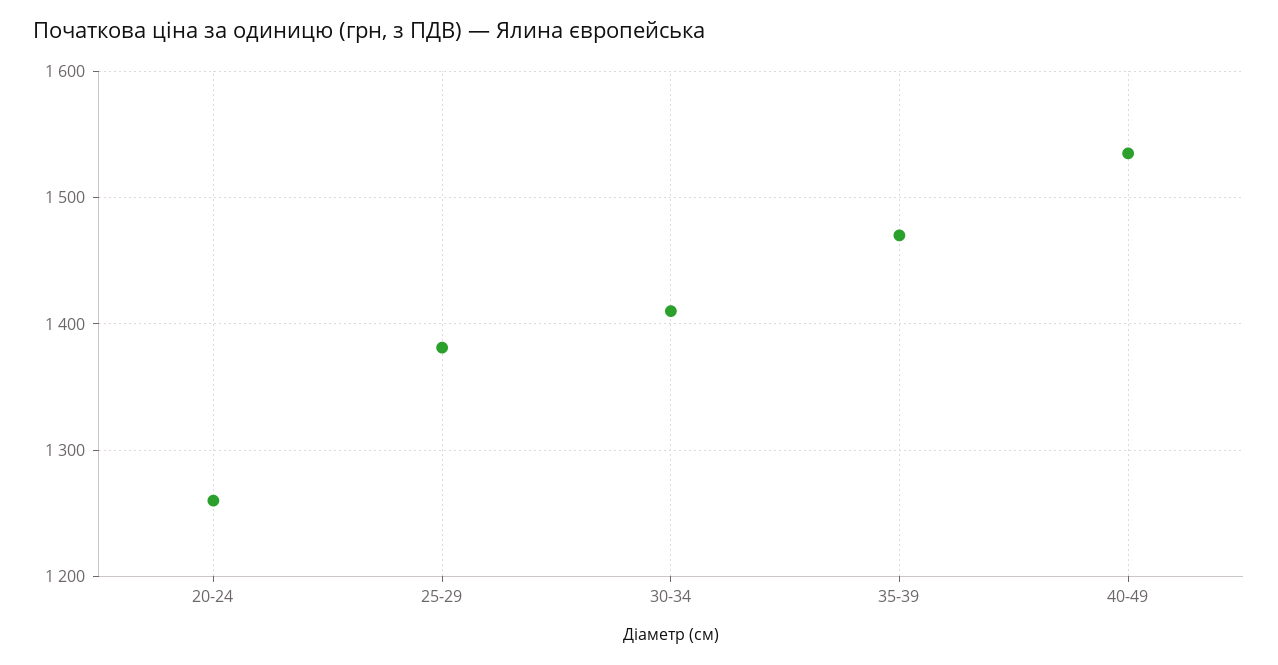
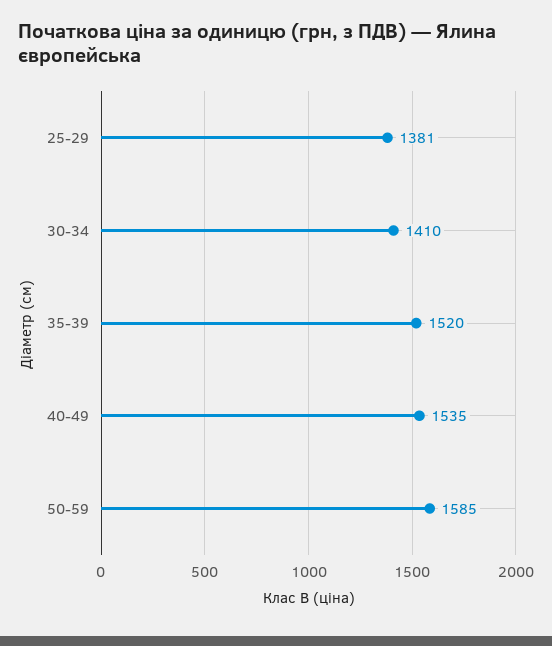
20-24: 1260 -> none
35-39: 1470 -> 1520
50-59: none -> 1585

